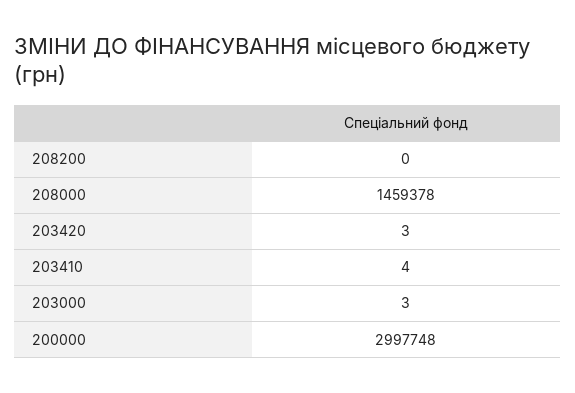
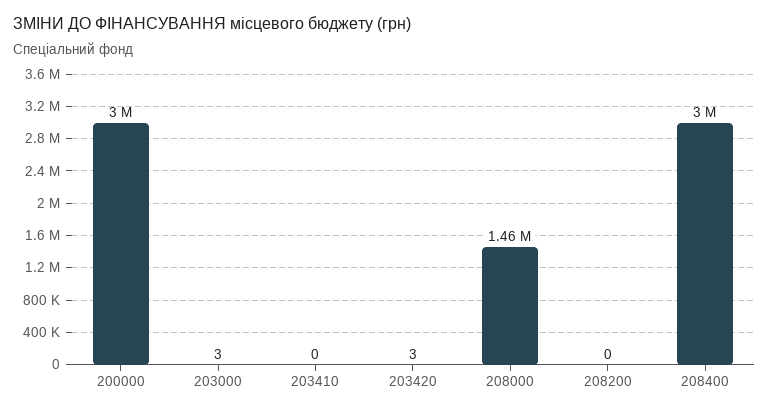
203410: 4 -> 0
208400: none -> 3000000

